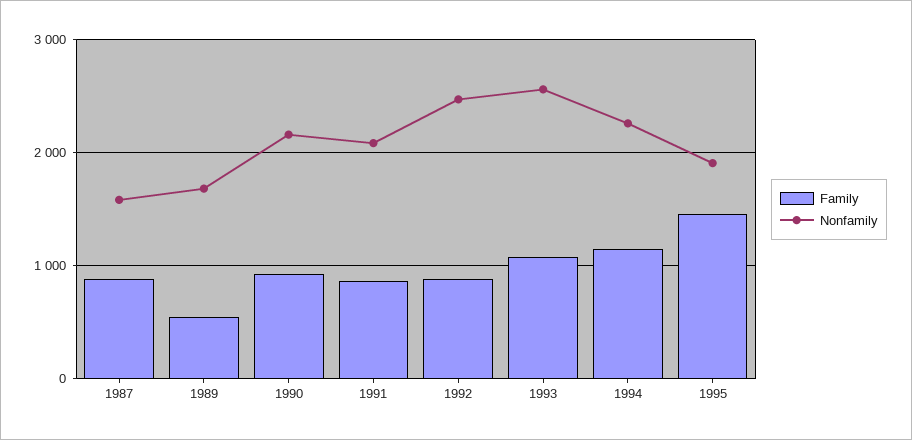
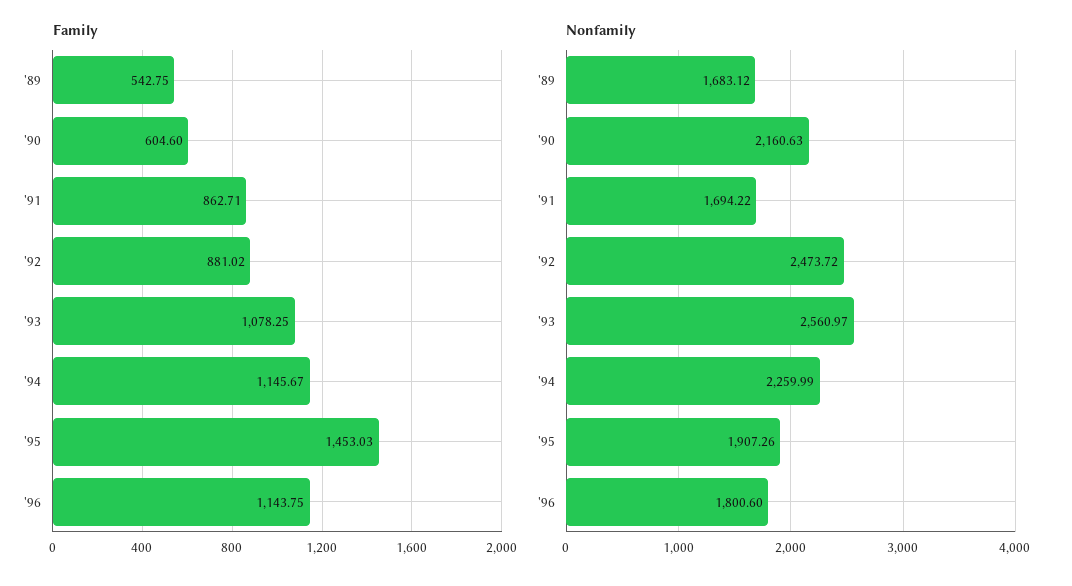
Family, 1987: 900 -> none
Nonfamily, 1987: 1600 -> none
Family, 1990: 900 -> 604.6
Nonfamily, 1991: 2100 -> 1694.22
Family, '96: none -> 1143.75
Nonfamily, '96: none -> 1800.6

